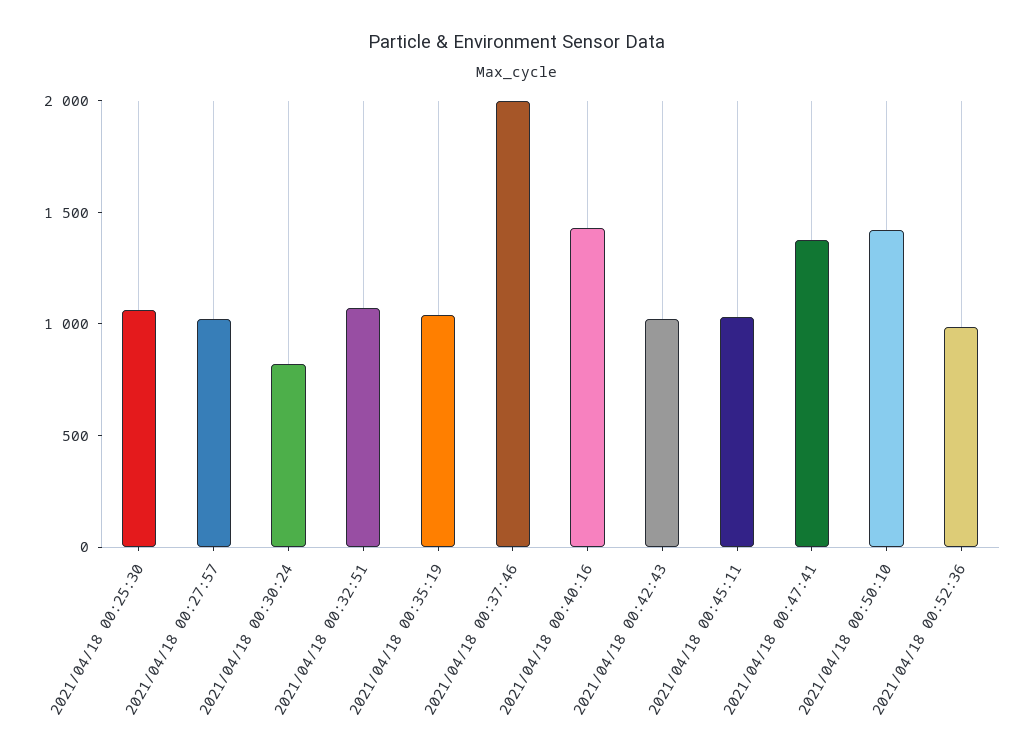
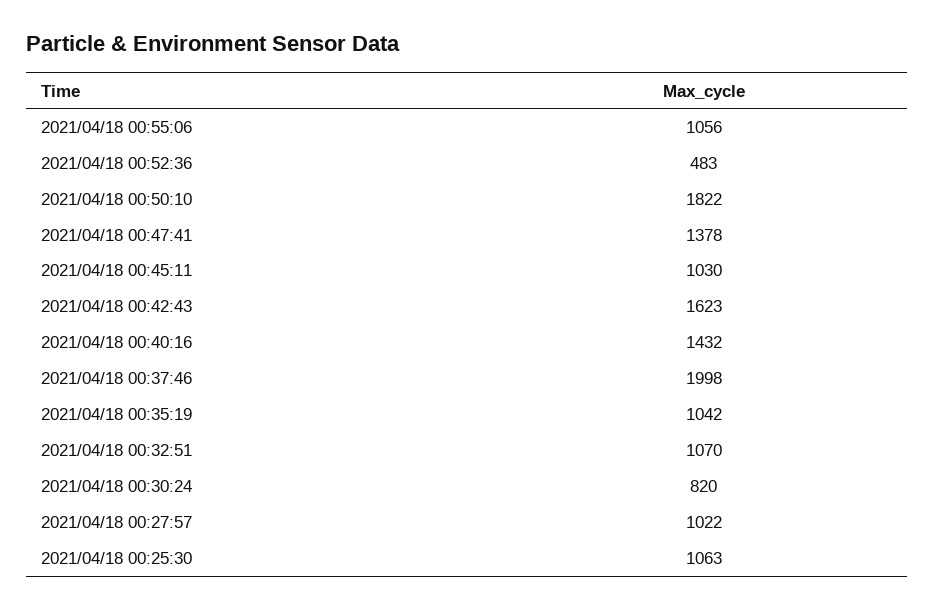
2021/04/18 00:42:43: 1000 -> 1623
2021/04/18 00:50:10: 1400 -> 1822
2021/04/18 00:52:36: 1000 -> 483
2021/04/18 00:55:06: none -> 1056

